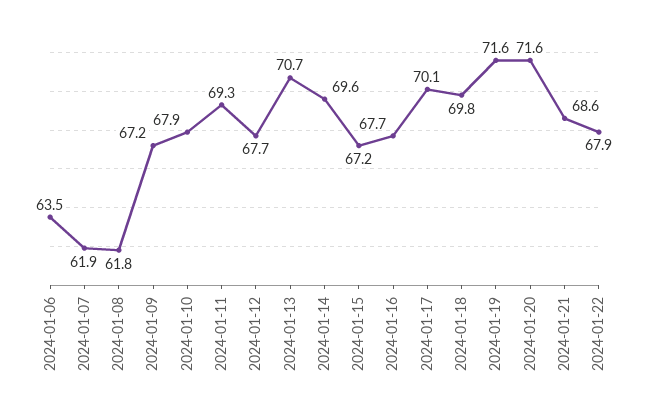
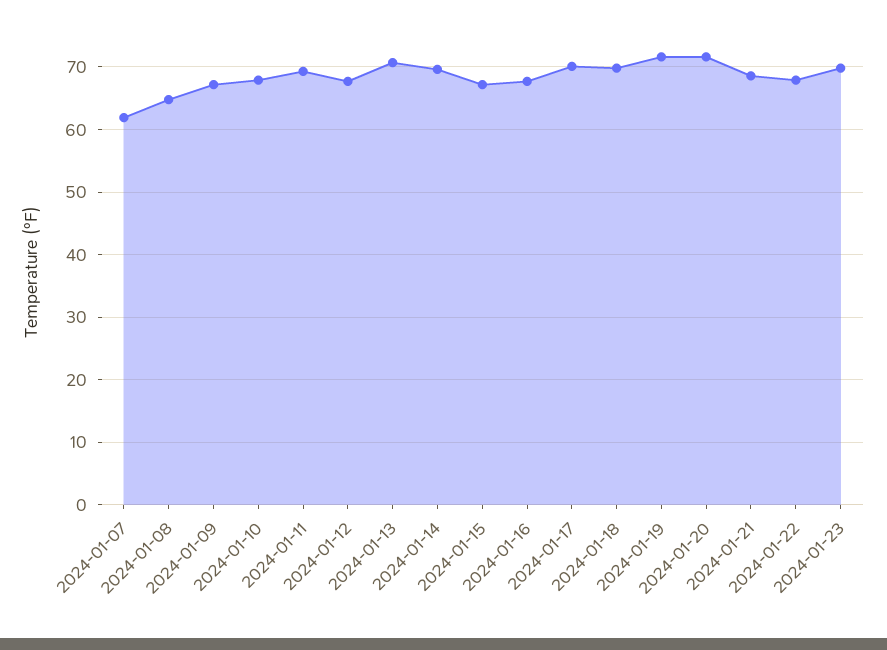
2024-01-06: 63.5 -> none
2024-01-08: 61.8 -> 65
2024-01-23: none -> 70

